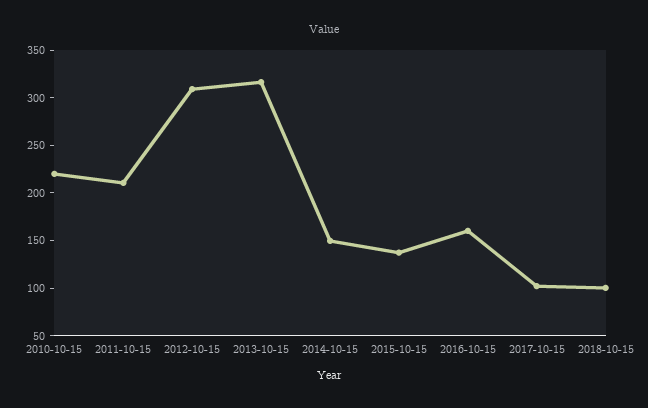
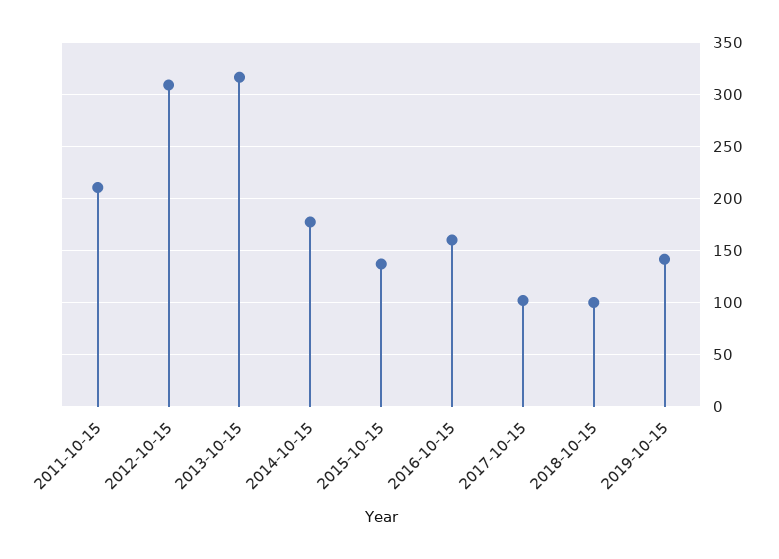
2010-10-15: 220 -> none
2014-10-15: 150 -> 180
2019-10-15: none -> 140

